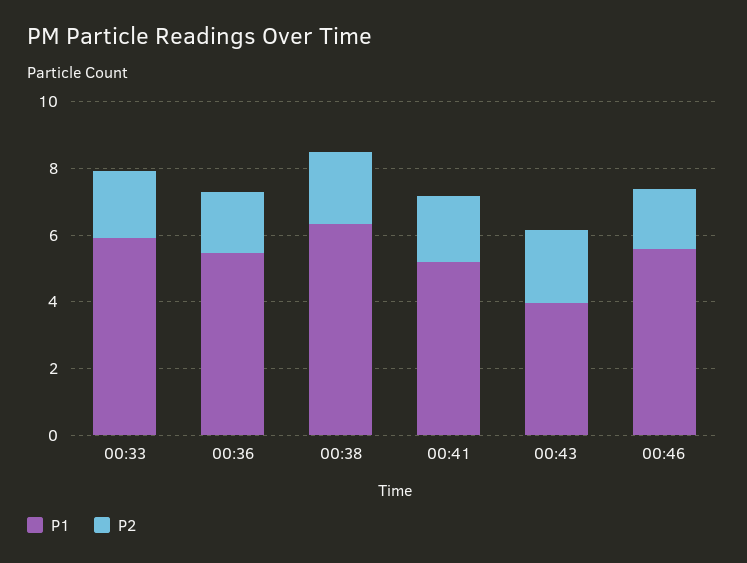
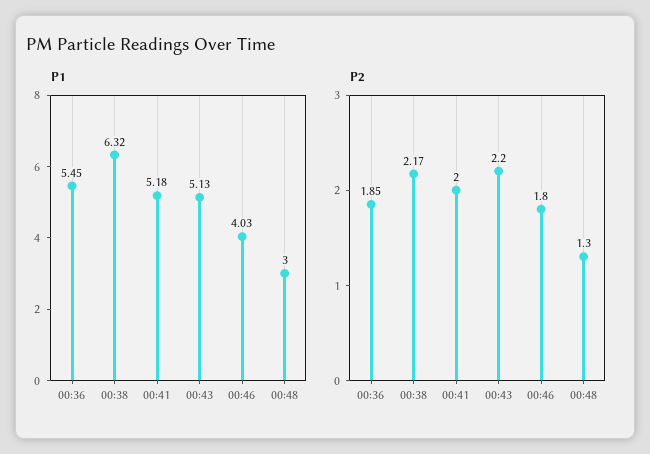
P1, 00:33: 6 -> none
P2, 00:33: 2 -> none
P1, 00:43: 4 -> 5.13
P1, 00:46: 5.5 -> 4.03
P1, 00:48: none -> 3
P2, 00:48: none -> 1.3

